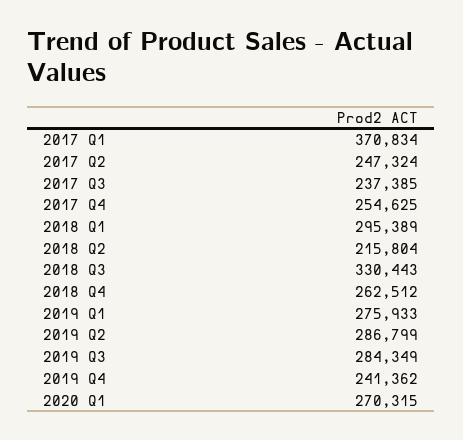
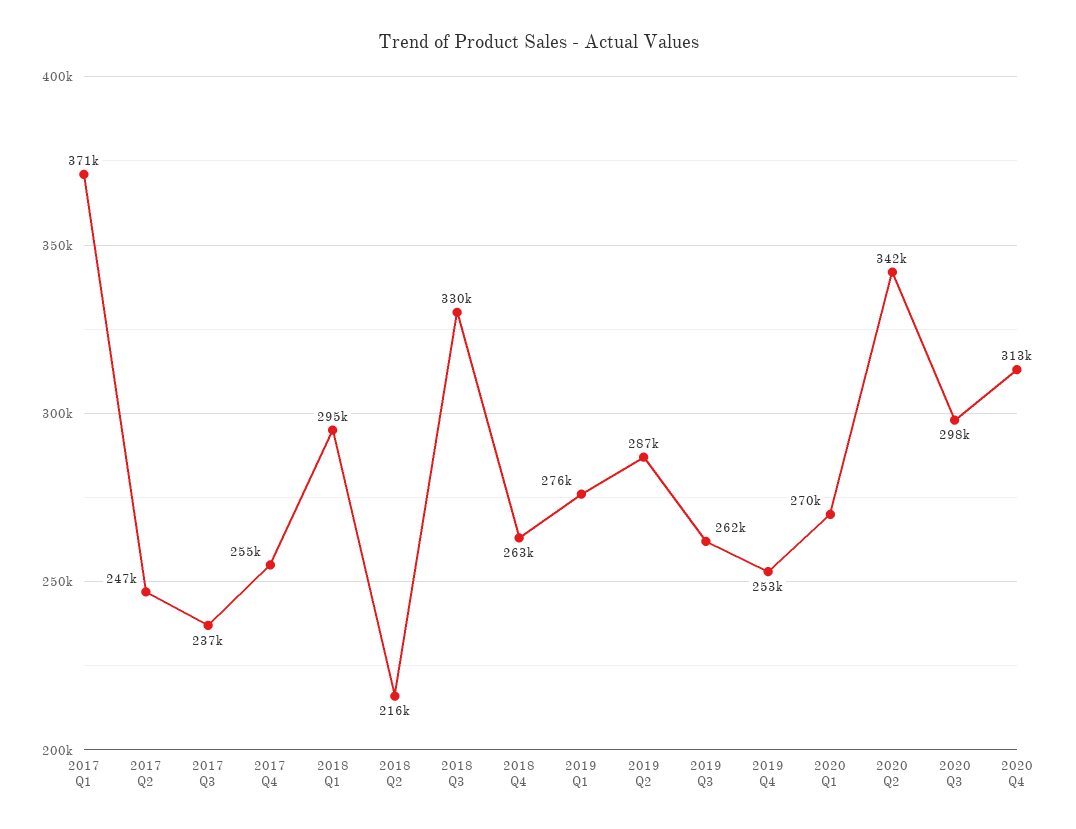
2019 Q3: 284349 -> 262000
2019 Q4: 241362 -> 253000
2020 Q2: none -> 342000
2020 Q3: none -> 298000
2020 Q4: none -> 313000

